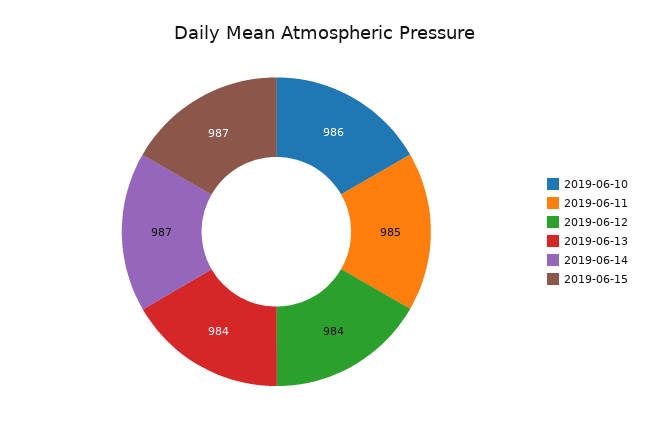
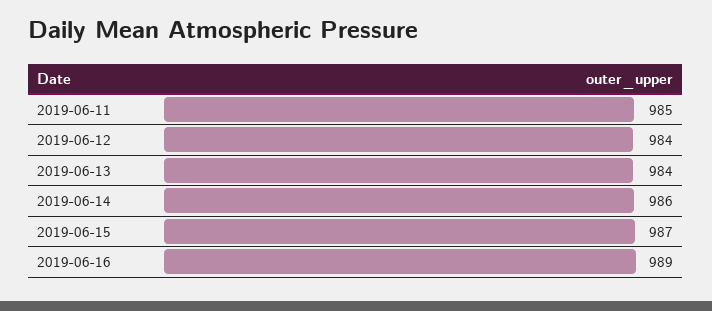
2019-06-10: 986 -> none
2019-06-14: 987 -> 986
2019-06-16: none -> 989

